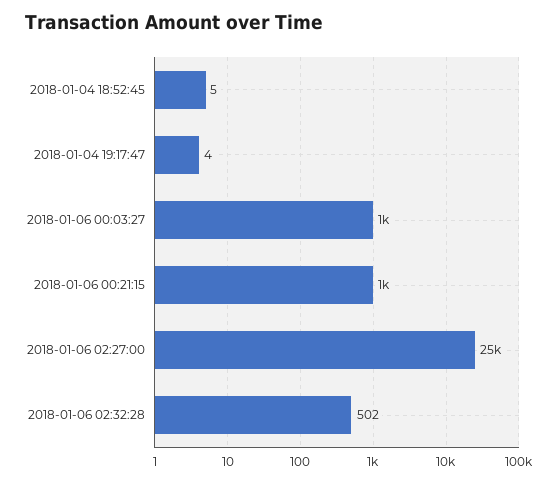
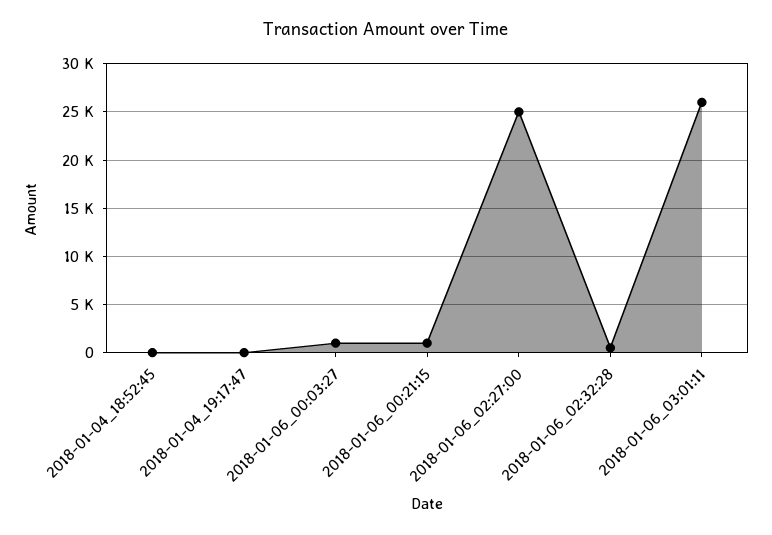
2018-01-06_03:01:11: none -> 26000

